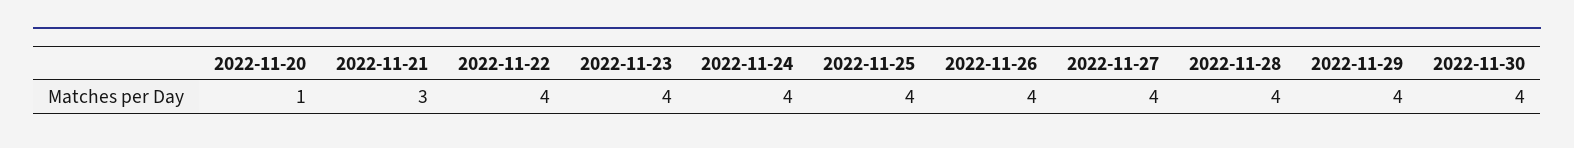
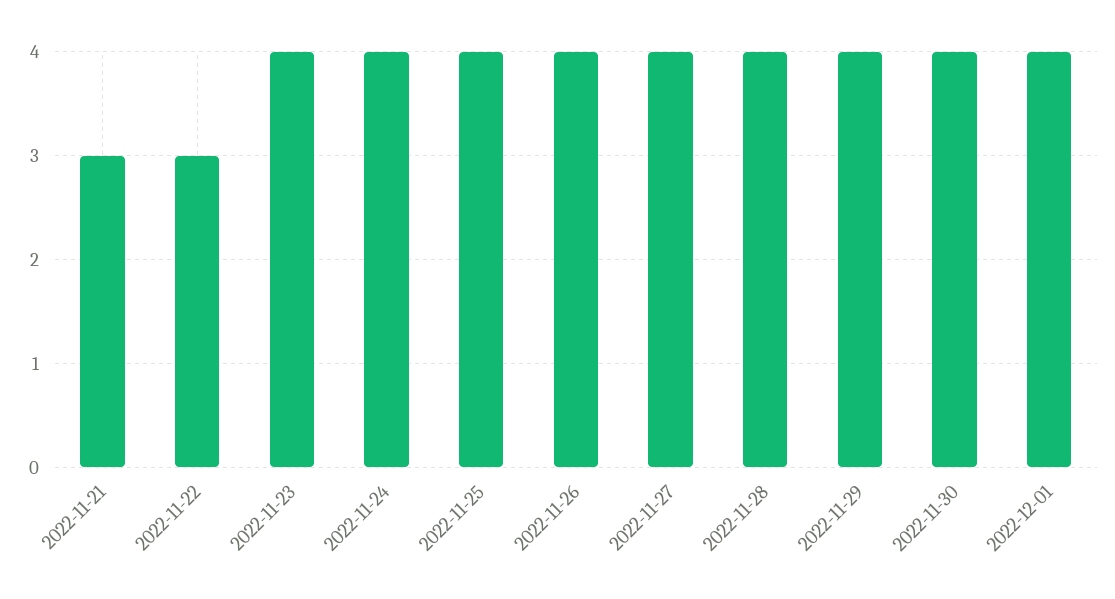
2022-11-20: 1 -> none
2022-11-22: 4 -> 3
2022-12-01: none -> 4

